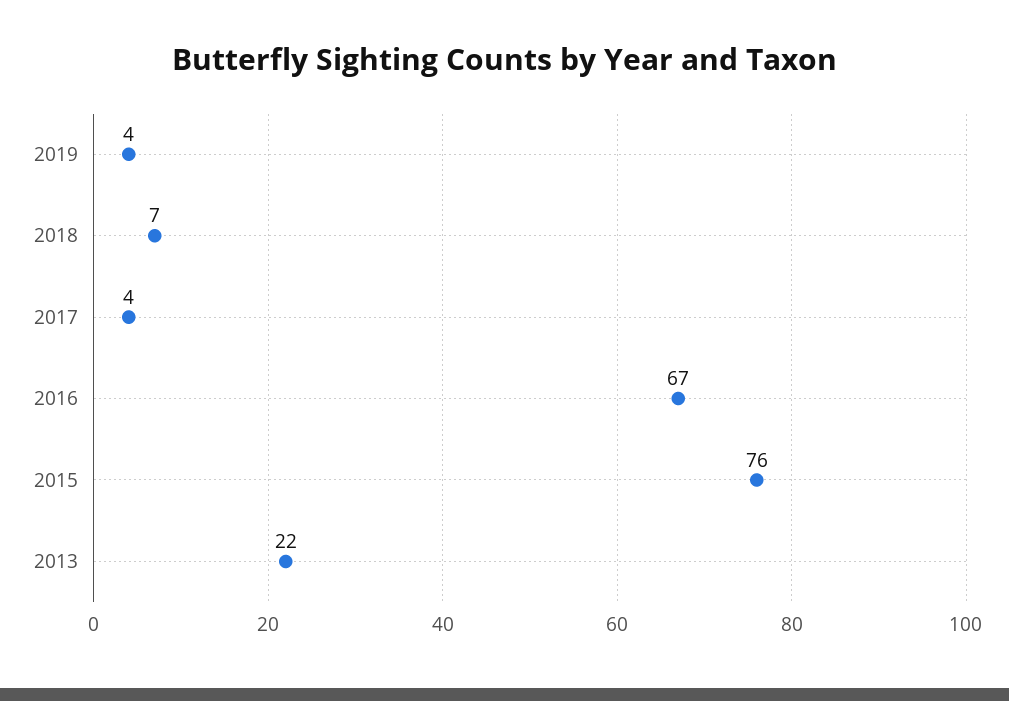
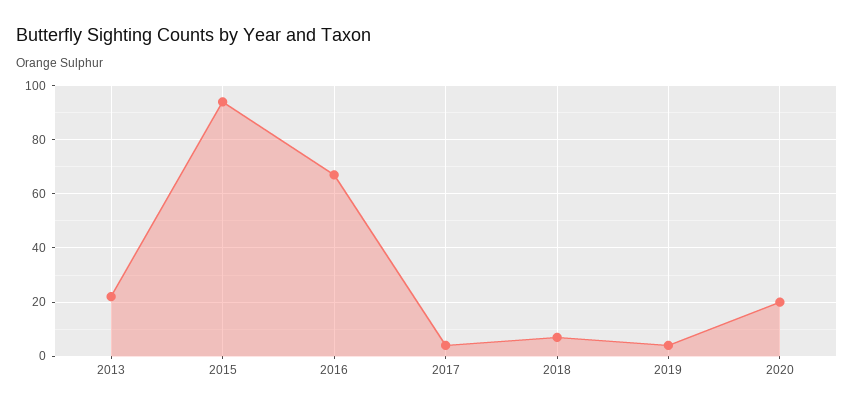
2015: 76 -> 95
2020: none -> 20

